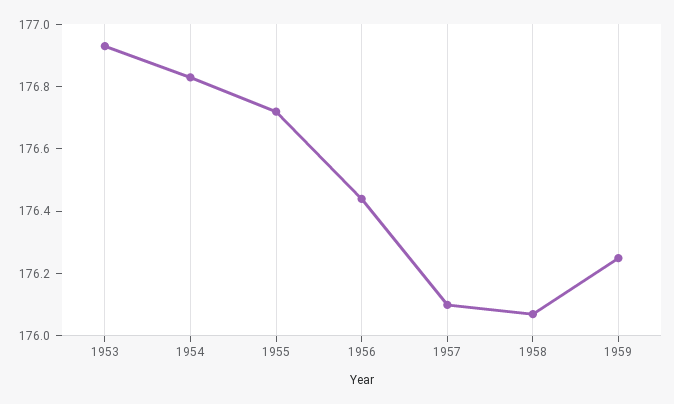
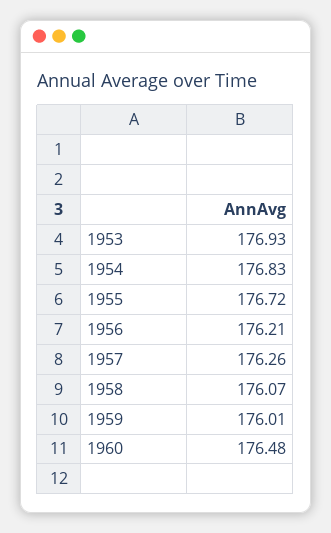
1956: 176.45 -> 176.21
1957: 176.1 -> 176.26
1959: 176.25 -> 176.01
1960: none -> 176.48

